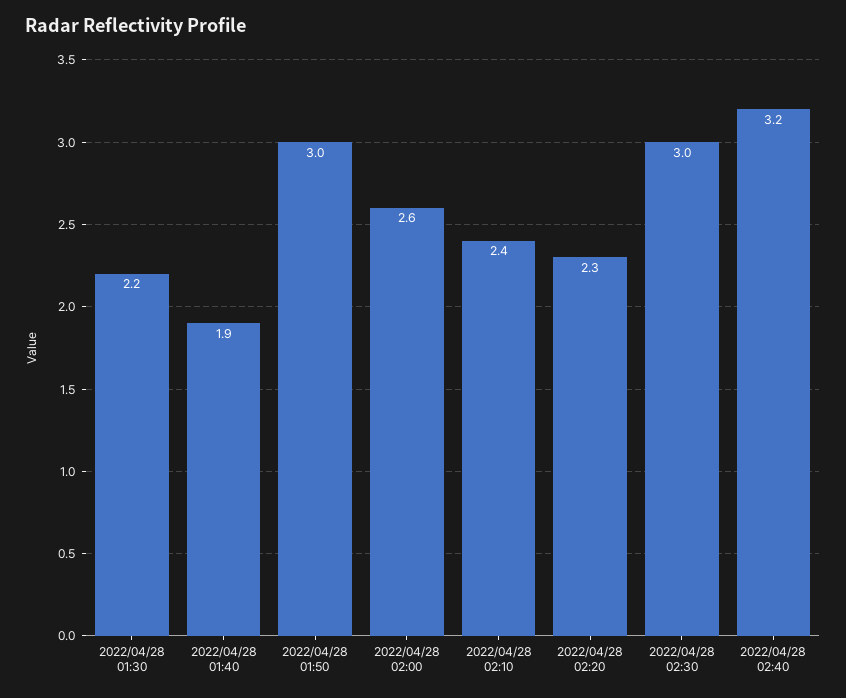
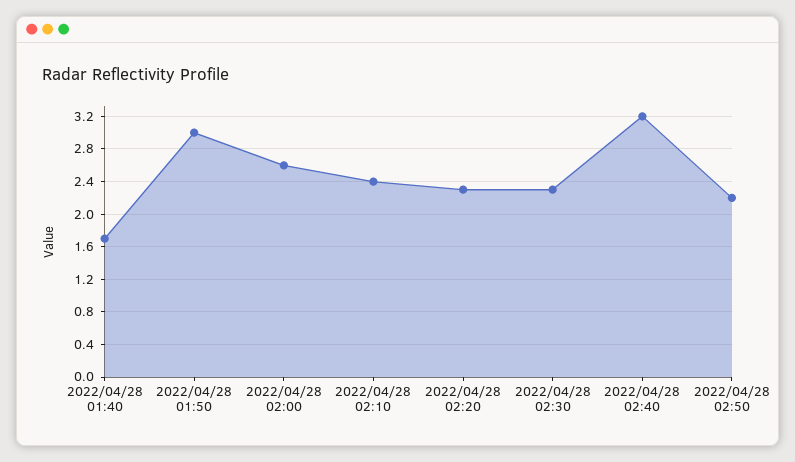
2022/04/28 01:30: 2.2 -> none
2022/04/28 01:40: 1.9 -> 1.7
2022/04/28 02:30: 3 -> 2.3
2022/04/28 02:50: none -> 2.2

